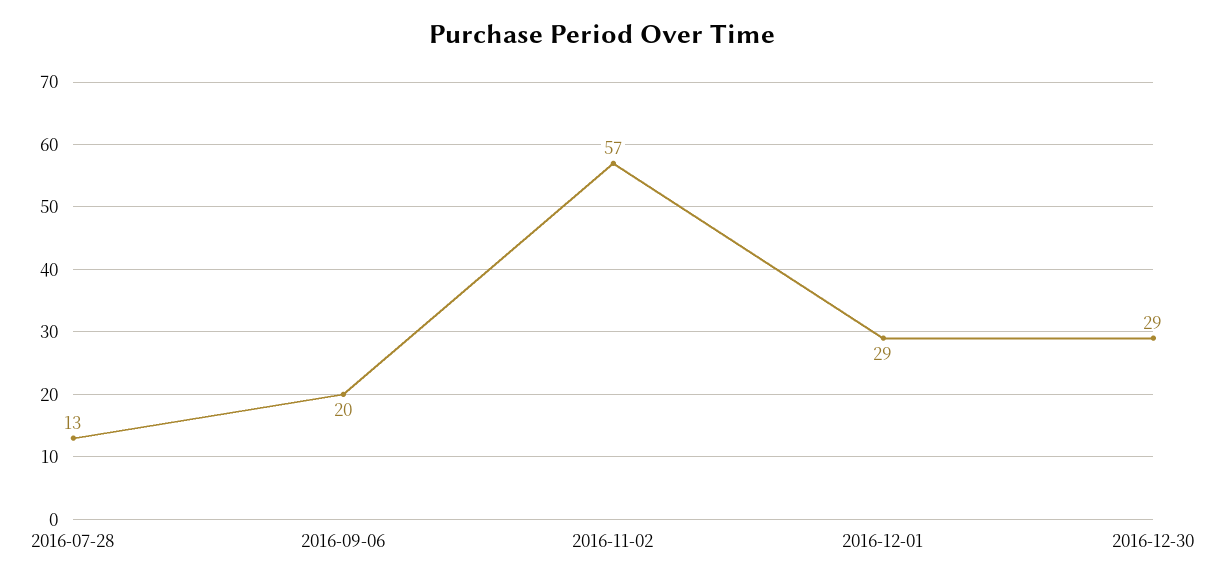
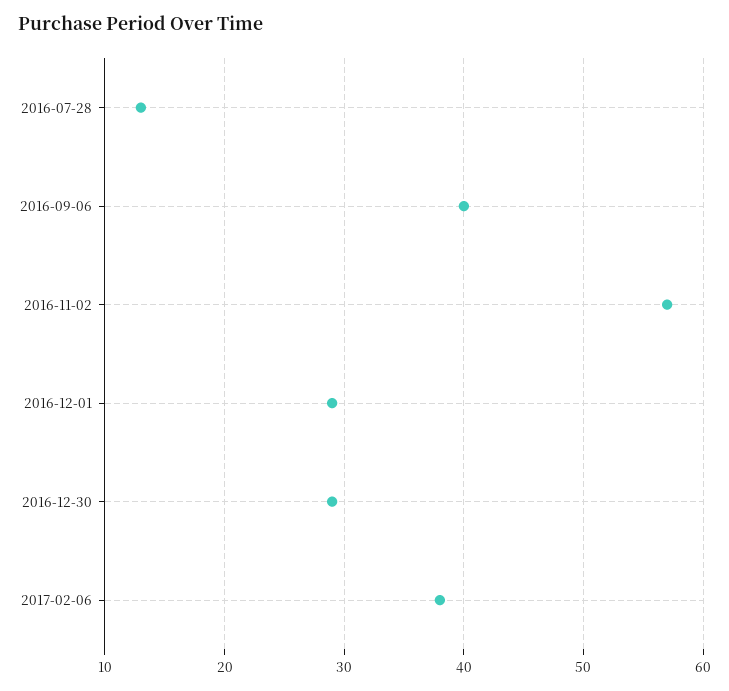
2016-09-06: 20 -> 40
2017-02-06: none -> 38

